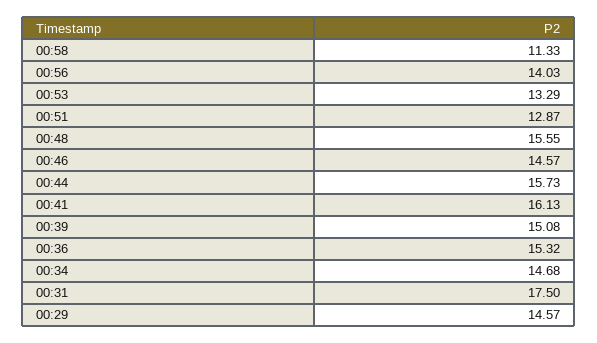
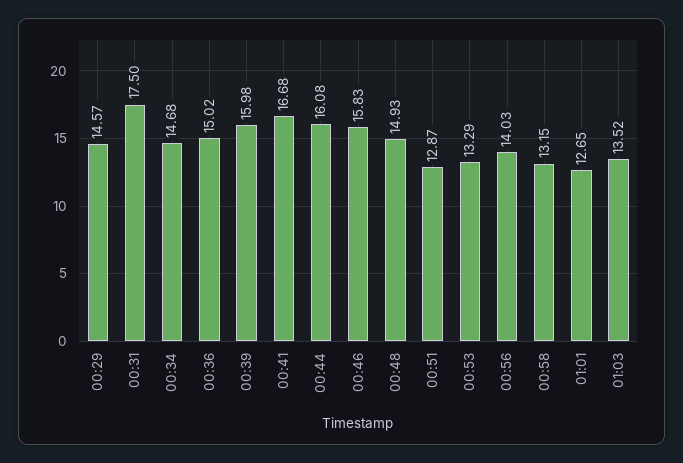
00:58: 11.33 -> 13.15
00:48: 15.55 -> 14.93
00:46: 14.57 -> 15.83
00:44: 15.73 -> 16.08
00:41: 16.13 -> 16.68
00:39: 15.08 -> 15.98
00:36: 15.32 -> 15.02
01:01: none -> 12.65
01:03: none -> 13.52

